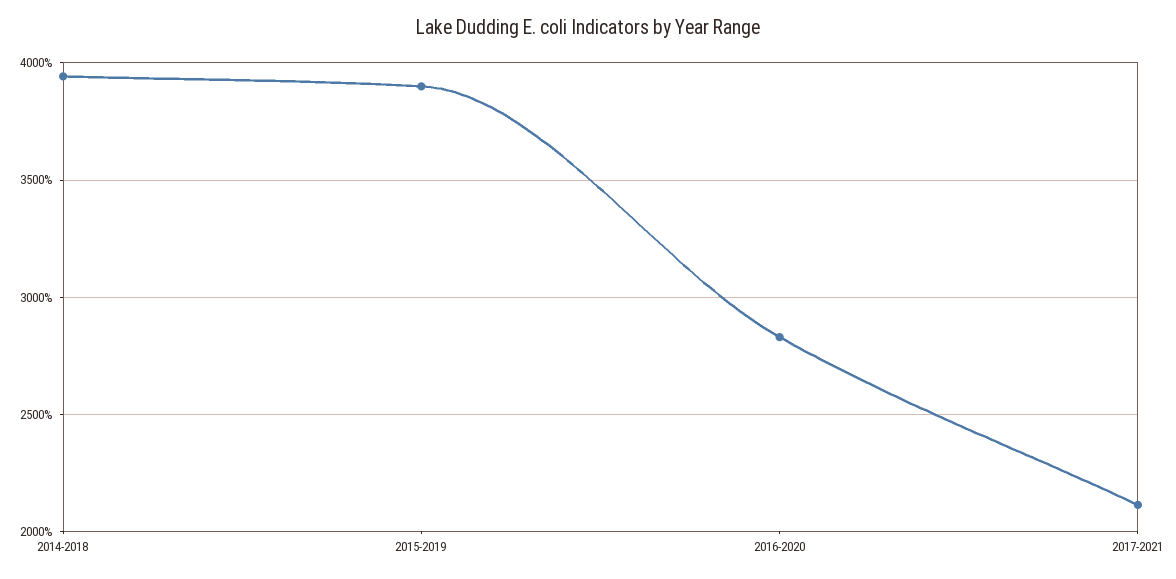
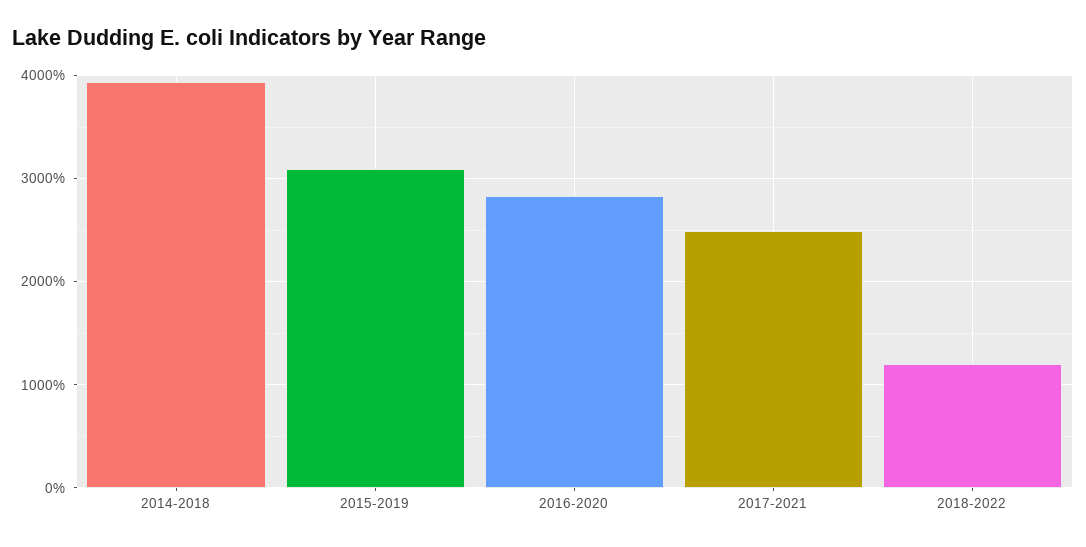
2015-2019: 3900 -> 3100
2017-2021: 2100 -> 2500
2018-2022: none -> 1200

